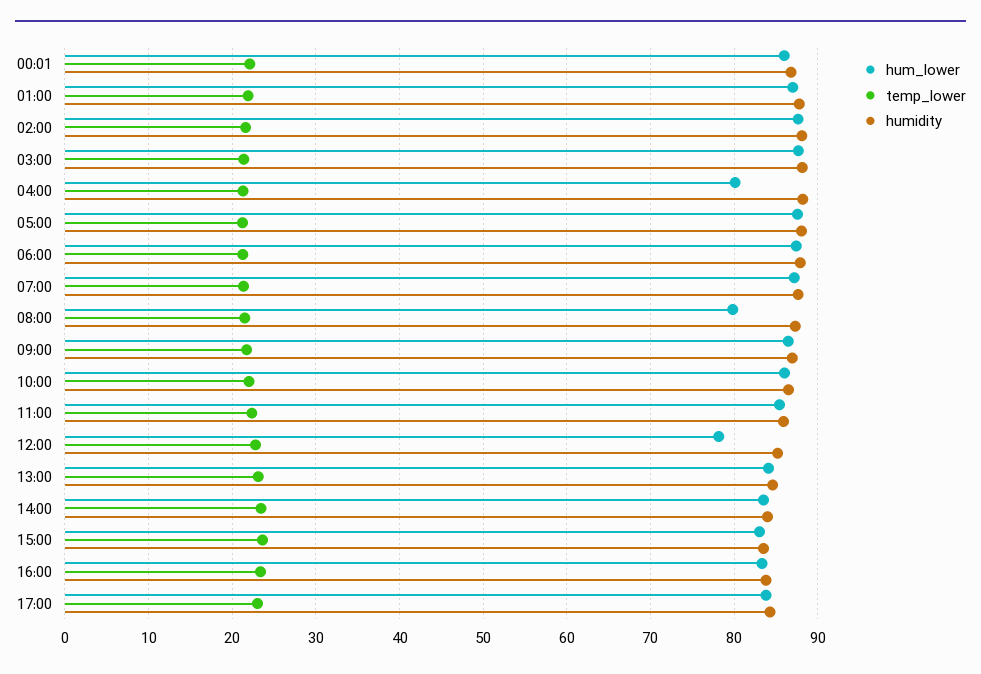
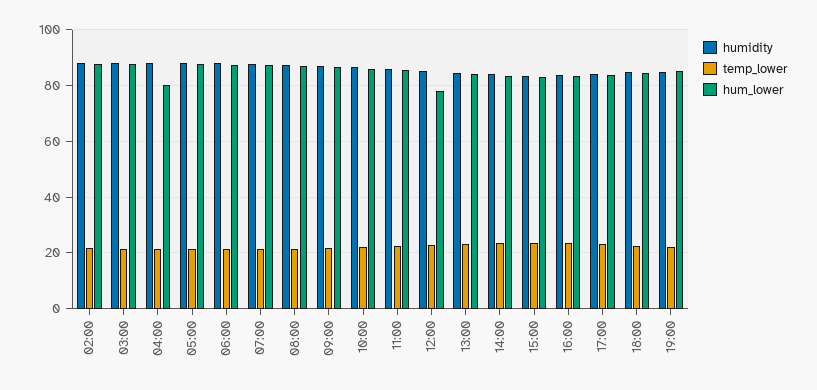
hum_lower, 00:01: 86 -> none
temp_lower, 00:01: 22 -> none
humidity, 00:01: 87 -> none
hum_lower, 01:00: 87 -> none
temp_lower, 01:00: 22 -> none
humidity, 01:00: 88 -> none
hum_lower, 08:00: 80 -> 87.5
humidity, 18:00: none -> 85
temp_lower, 18:00: none -> 22.5
hum_lower, 18:00: none -> 85
humidity, 19:00: none -> 85
temp_lower, 19:00: none -> 22.5
hum_lower, 19:00: none -> 85

